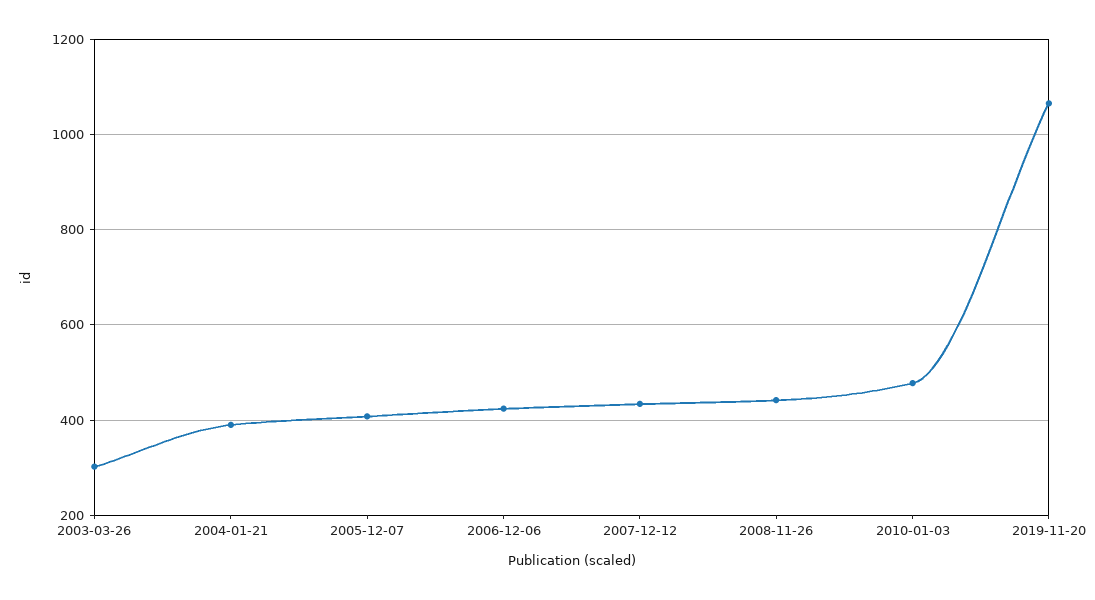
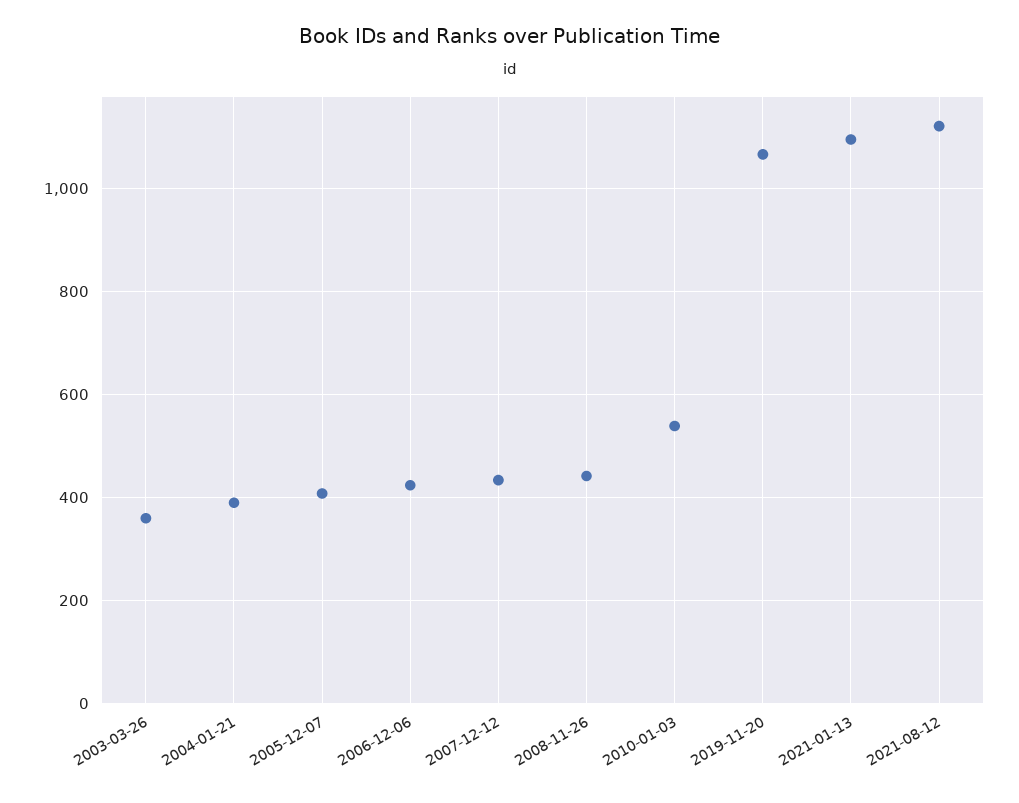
2003-03-26: 300 -> 360
2010-01-03: 480 -> 540
2021-01-13: none -> 1100
2021-08-12: none -> 1120

